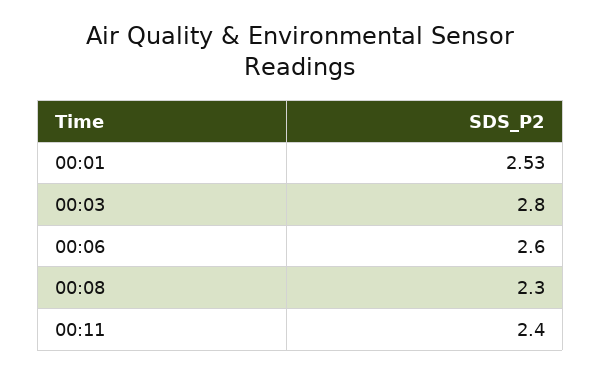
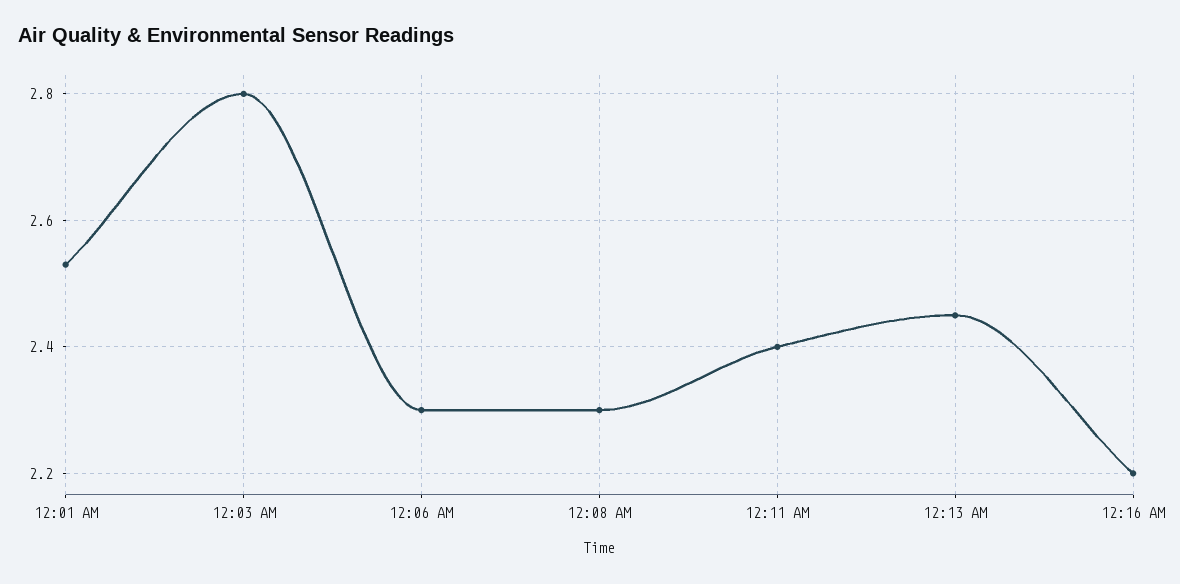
00:06: 2.6 -> 2.3
12:13 AM: none -> 2.45
12:16 AM: none -> 2.2

